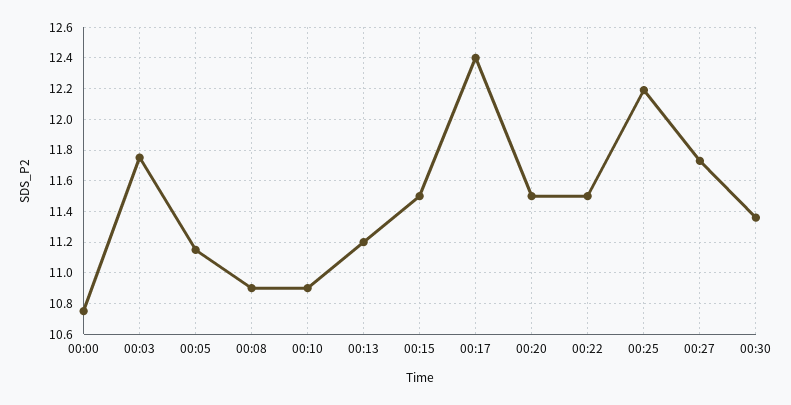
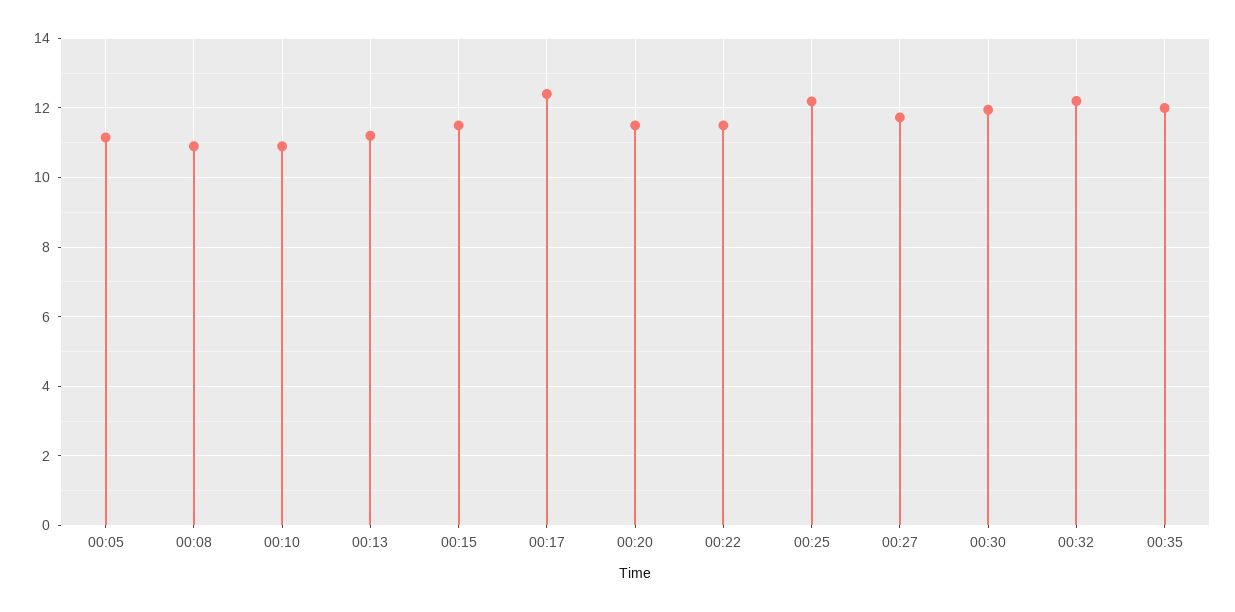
00:00: 10.75 -> none
00:03: 11.75 -> none
00:30: 11.35 -> 12
00:32: none -> 12.2
00:35: none -> 12

